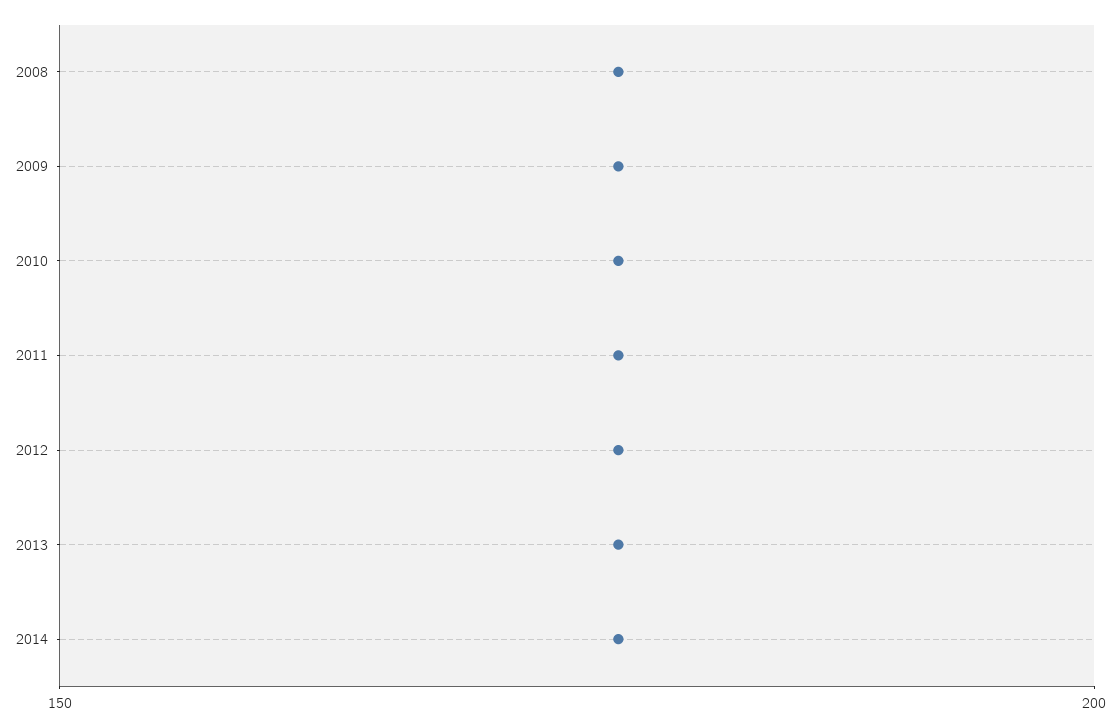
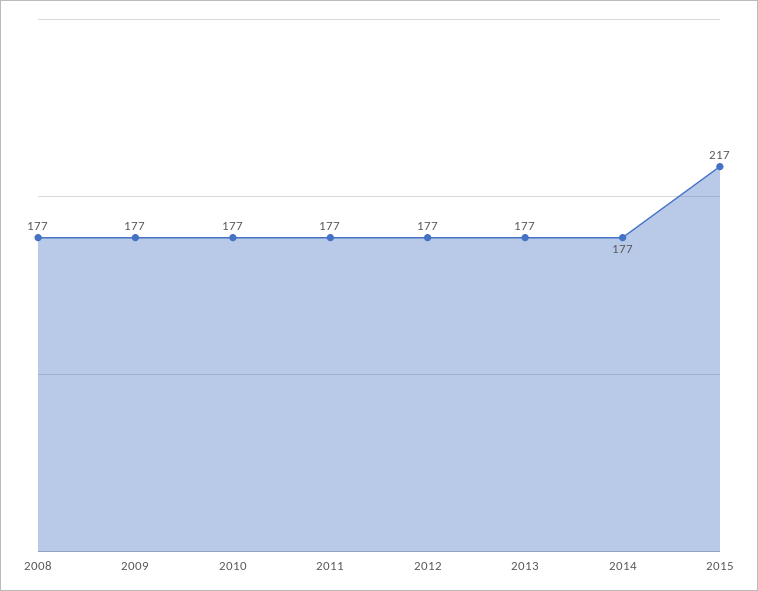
2015: none -> 217

